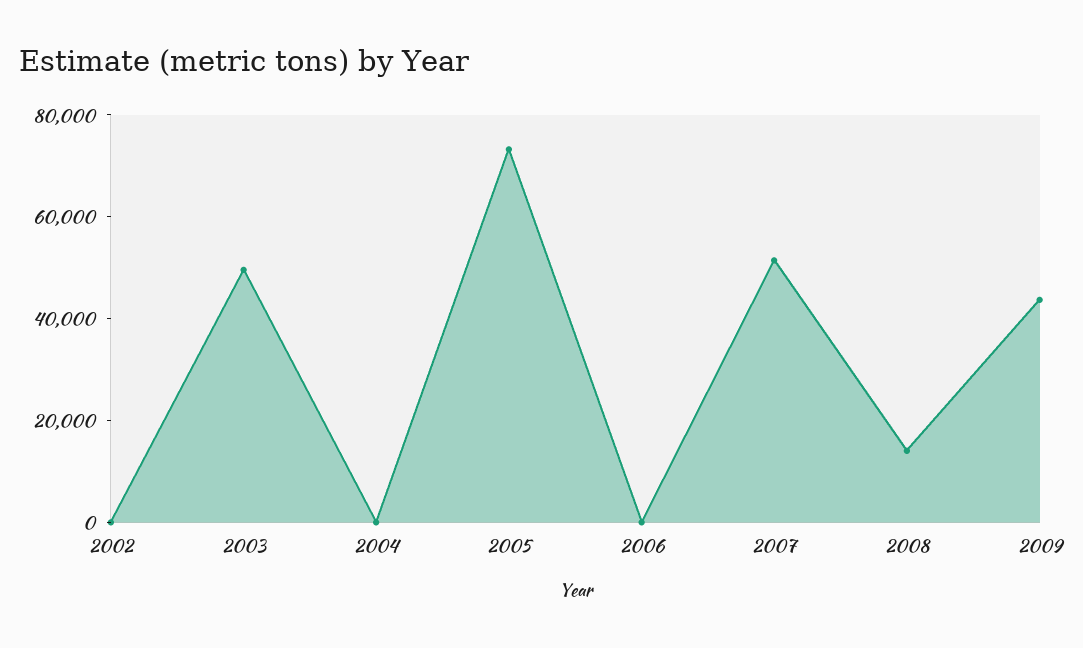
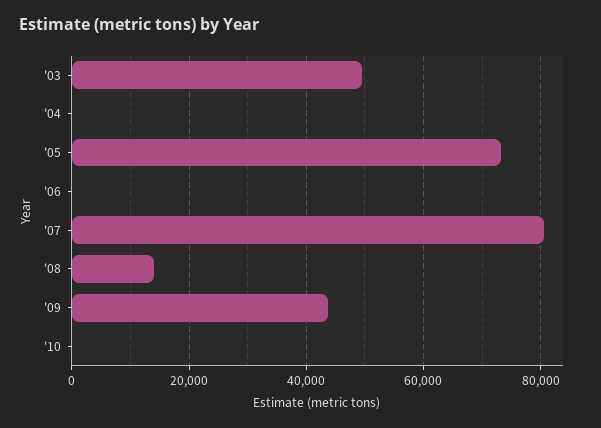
2002: 0 -> none
2007: 50000 -> 80000
'10: none -> 0

